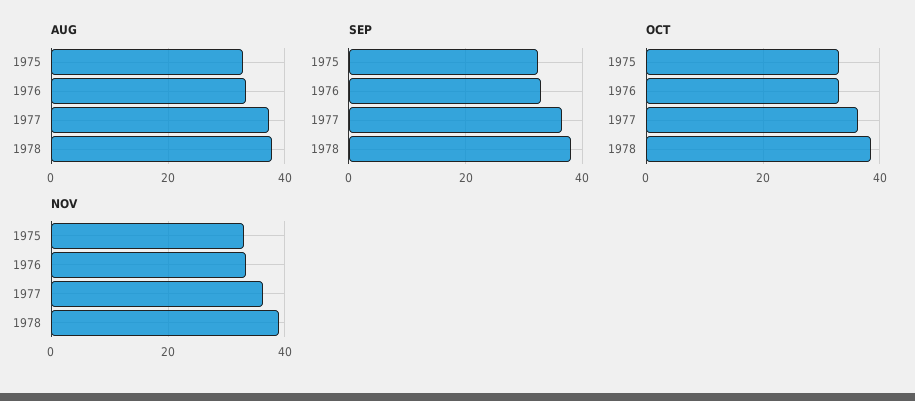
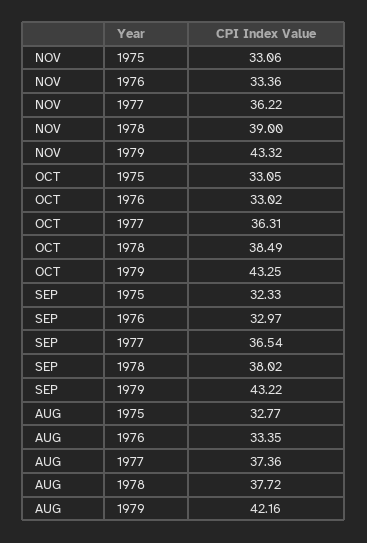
NOV, 1979: none -> 43.32
OCT, 1979: none -> 43.25
SEP, 1979: none -> 43.22
AUG, 1979: none -> 42.16

